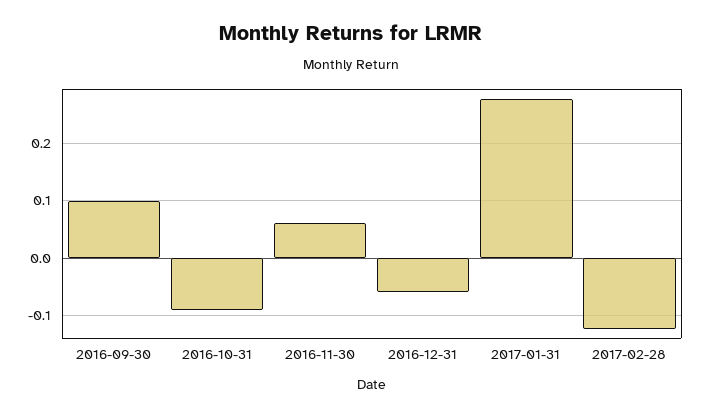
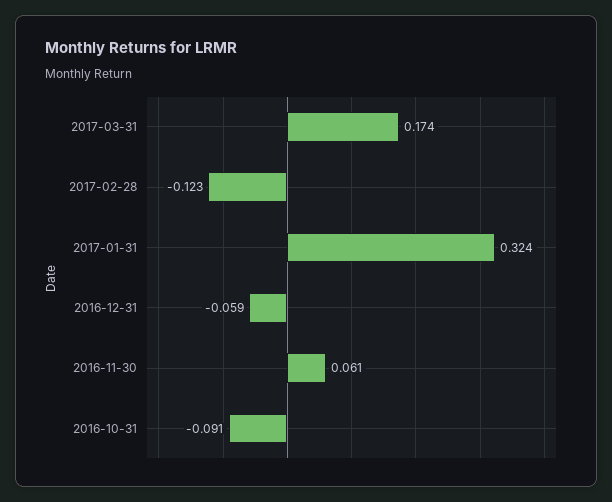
2016-09-30: 0.1 -> none
2017-01-31: 0.28 -> 0.324
2017-03-31: none -> 0.174

